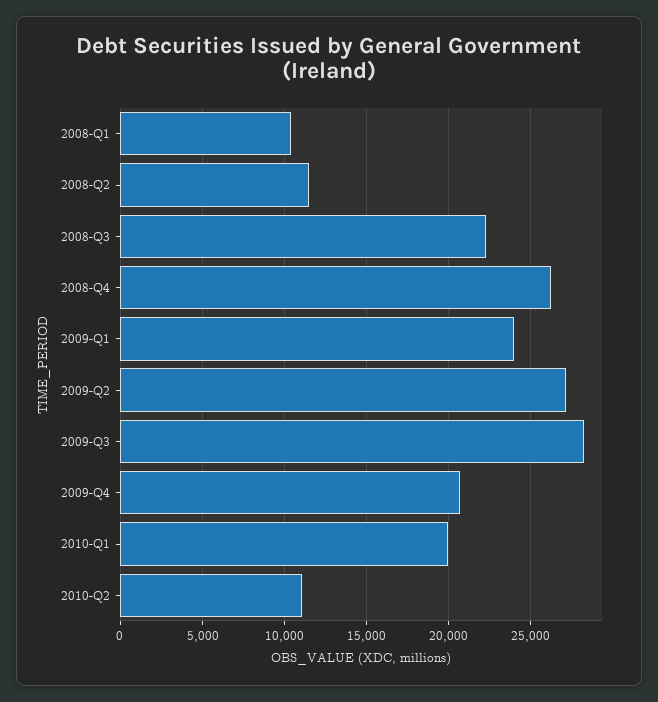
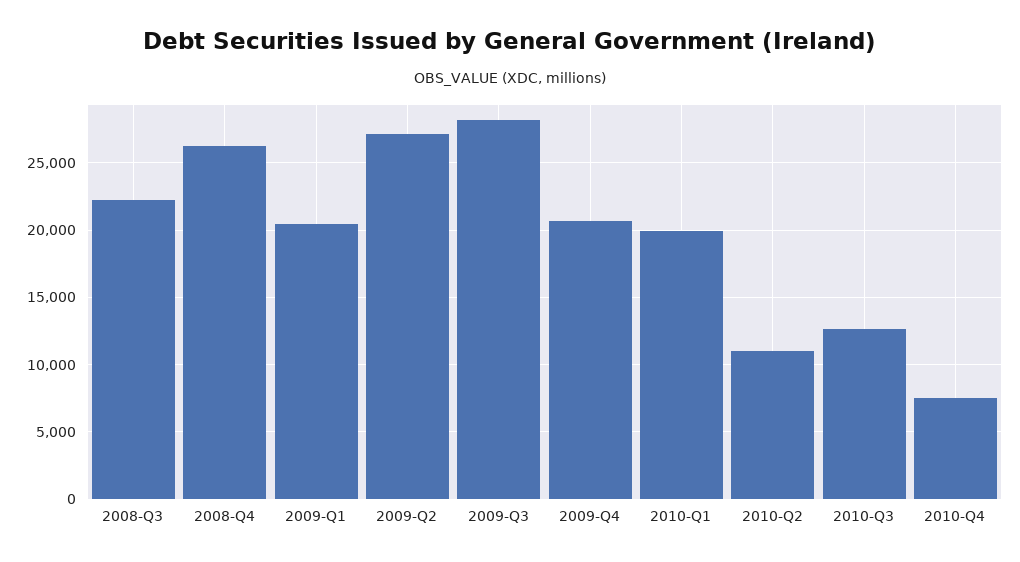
2008-Q1: 10500 -> none
2008-Q2: 11500 -> none
2009-Q1: 24000 -> 20500
2010-Q3: none -> 12500
2010-Q4: none -> 7500

